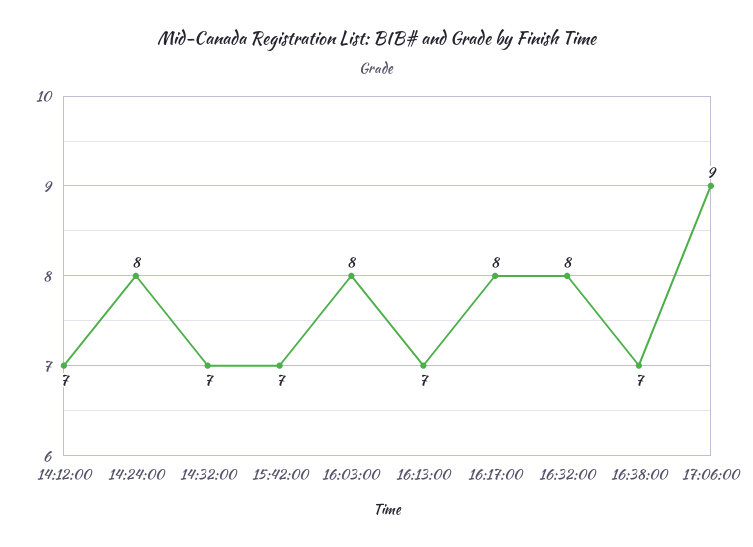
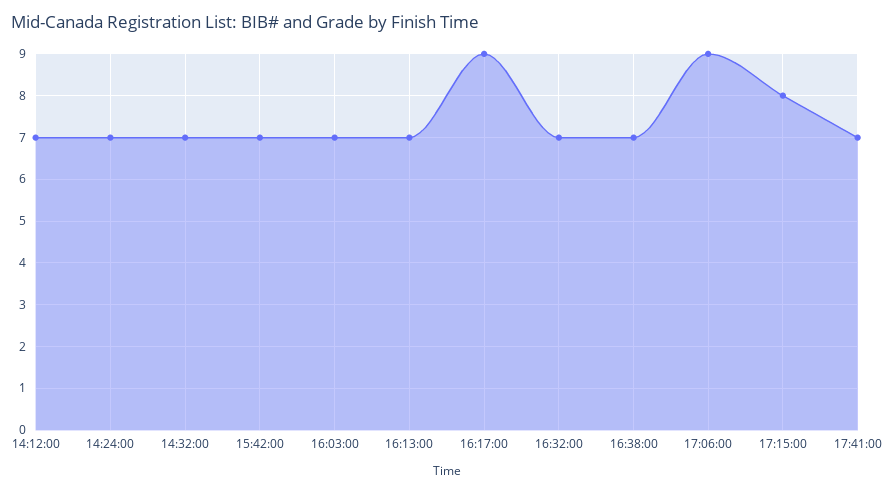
14:24:00: 8 -> 7
16:03:00: 8 -> 7
16:17:00: 8 -> 9
16:32:00: 8 -> 7
17:15:00: none -> 8
17:41:00: none -> 7

